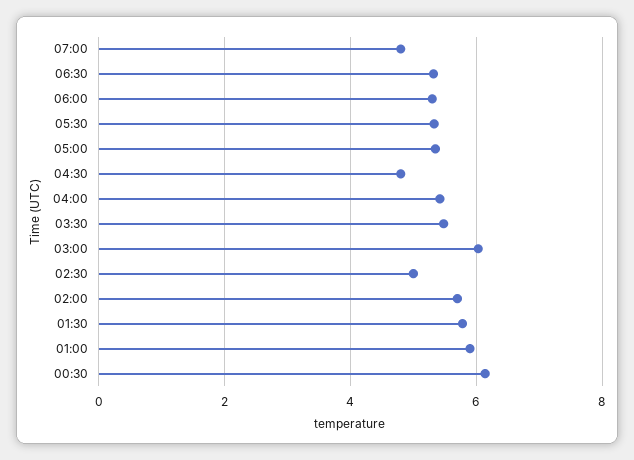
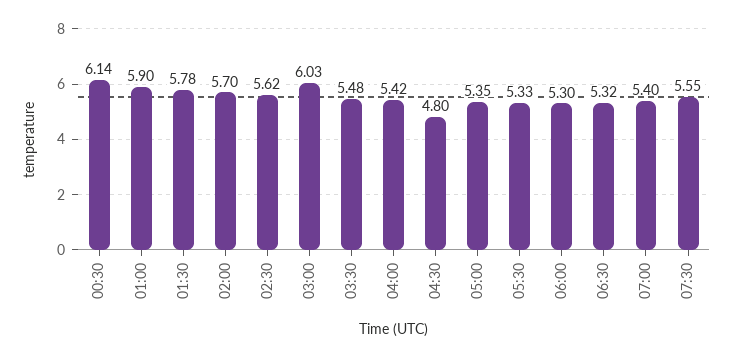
07:00: 4.8 -> 5.4
02:30: 5 -> 5.62
07:30: none -> 5.55

